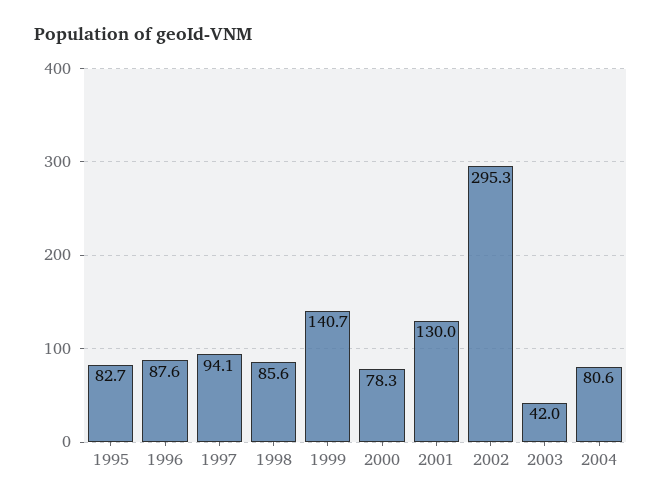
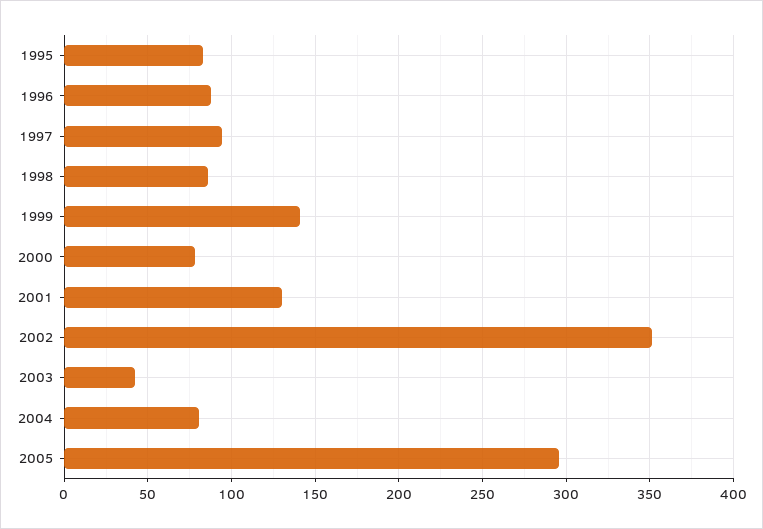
2002: 295.3 -> 350
2005: none -> 295

